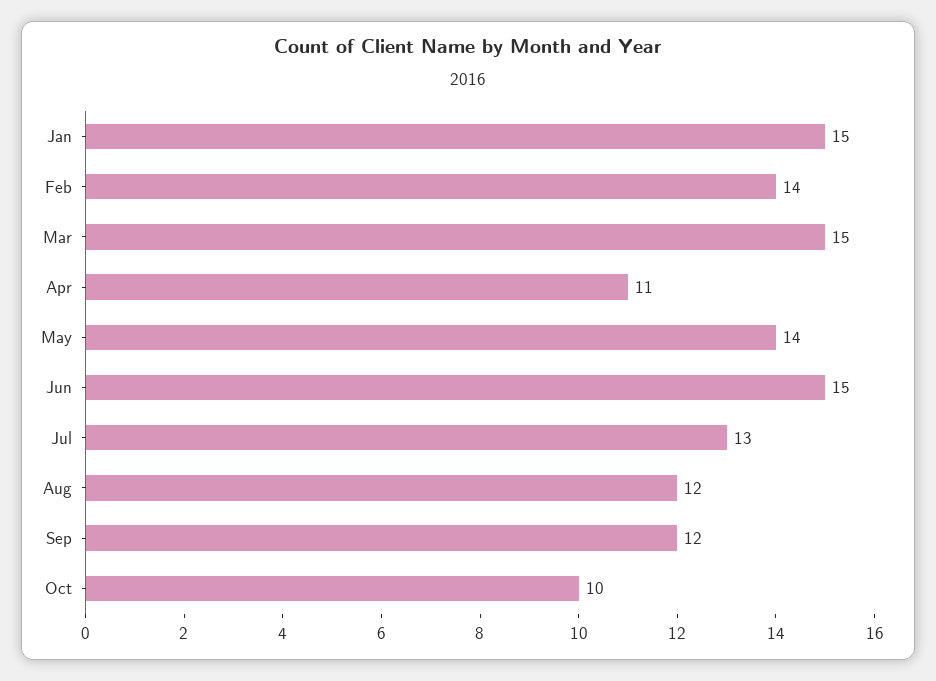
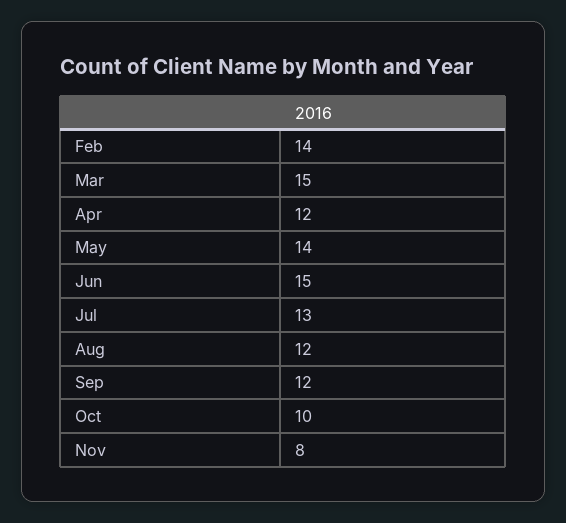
Jan: 15 -> none
Apr: 11 -> 12
Nov: none -> 8

